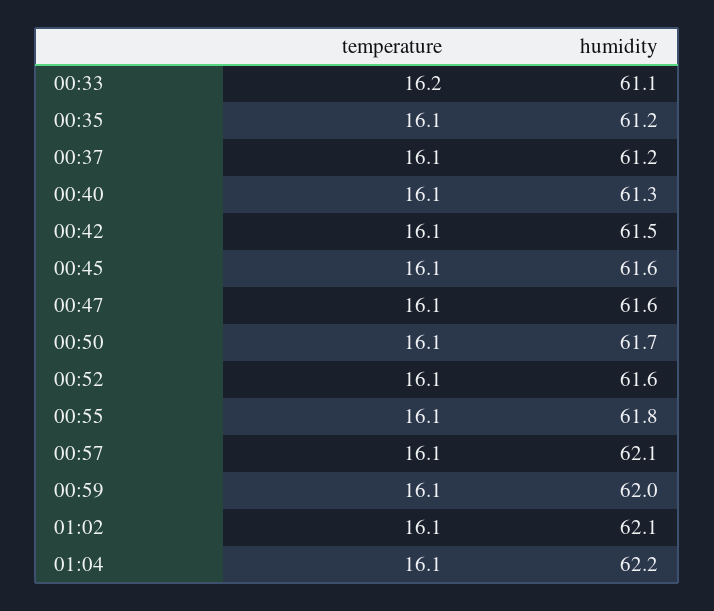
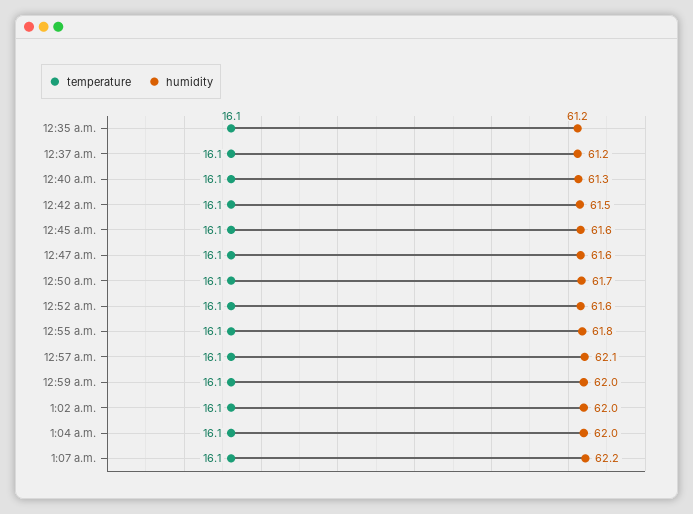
temperature, 00:33: 16.2 -> none
humidity, 00:33: 61.1 -> none
humidity, 01:02: 62.1 -> 62
humidity, 01:04: 62.2 -> 62
temperature, 1:07 a.m.: none -> 16.1
humidity, 1:07 a.m.: none -> 62.2

